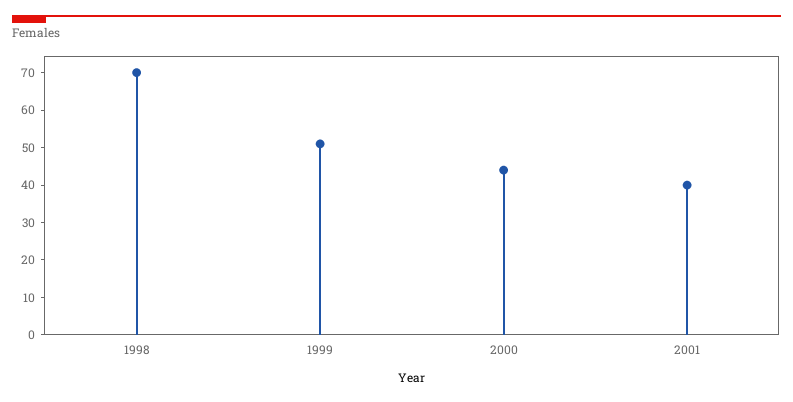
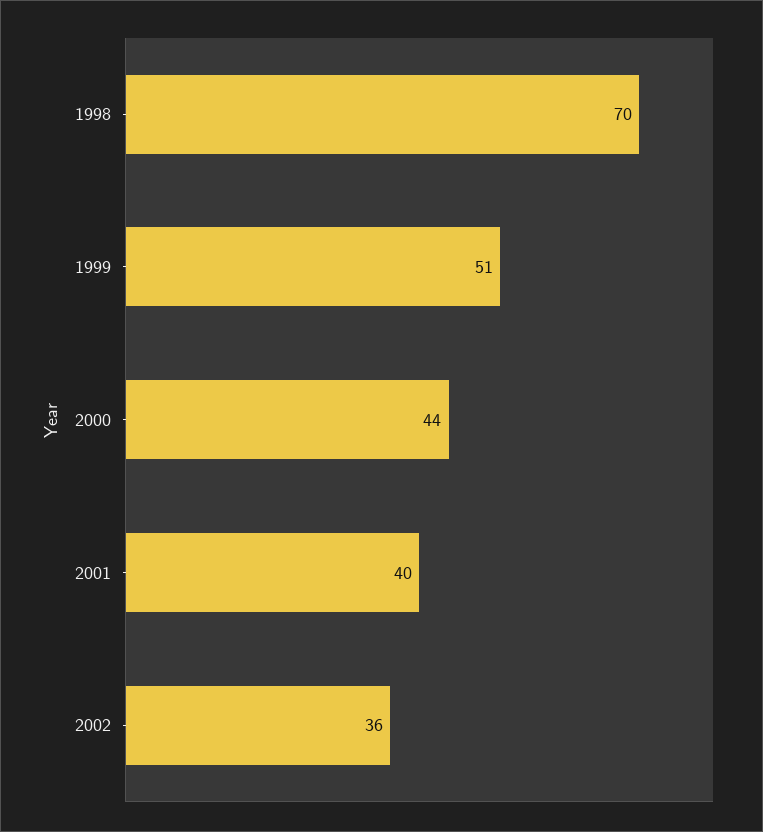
2002: none -> 36

